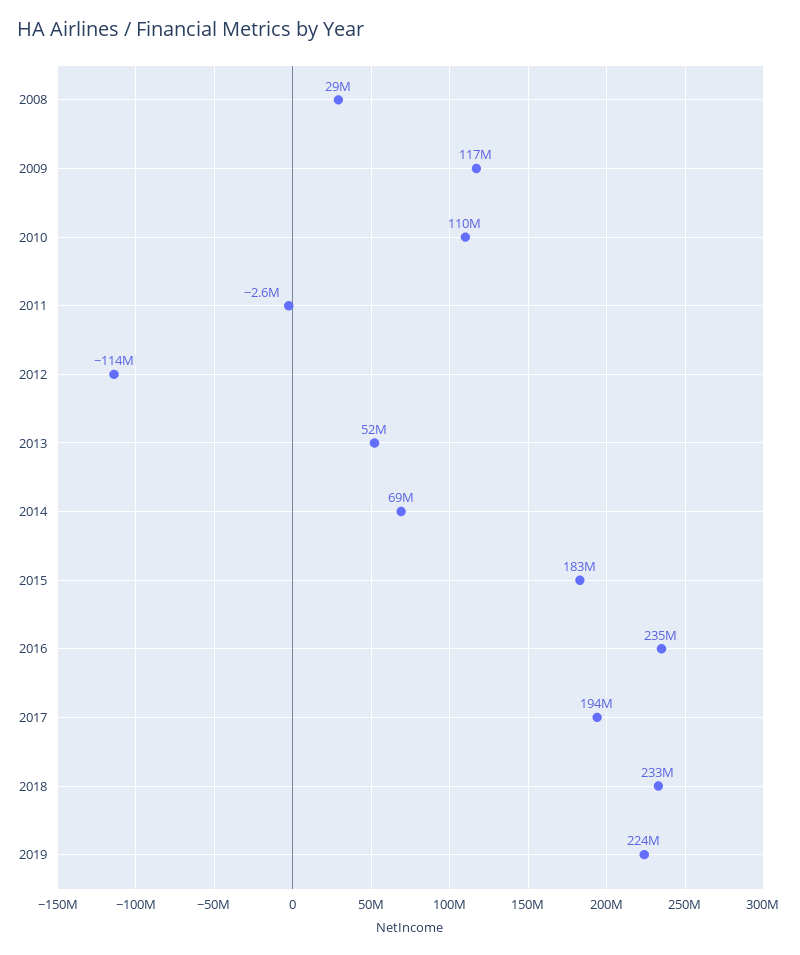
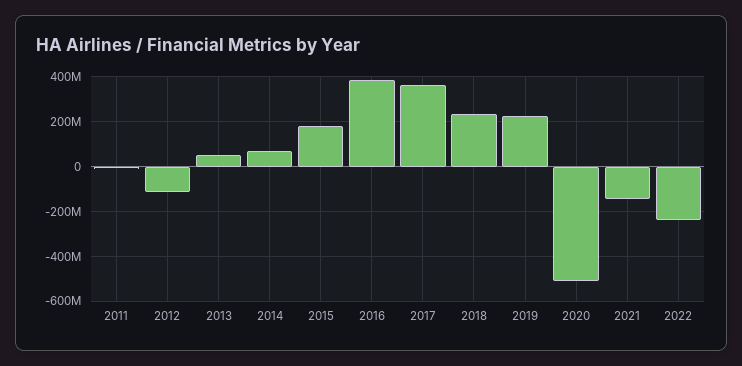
2008: 29000000 -> none
2009: 117000000 -> none
2010: 110000000 -> none
2016: 235000000 -> 400000000
2017: 194000000 -> 350000000
2020: none -> -500000000
2021: none -> -150000000
2022: none -> -250000000

